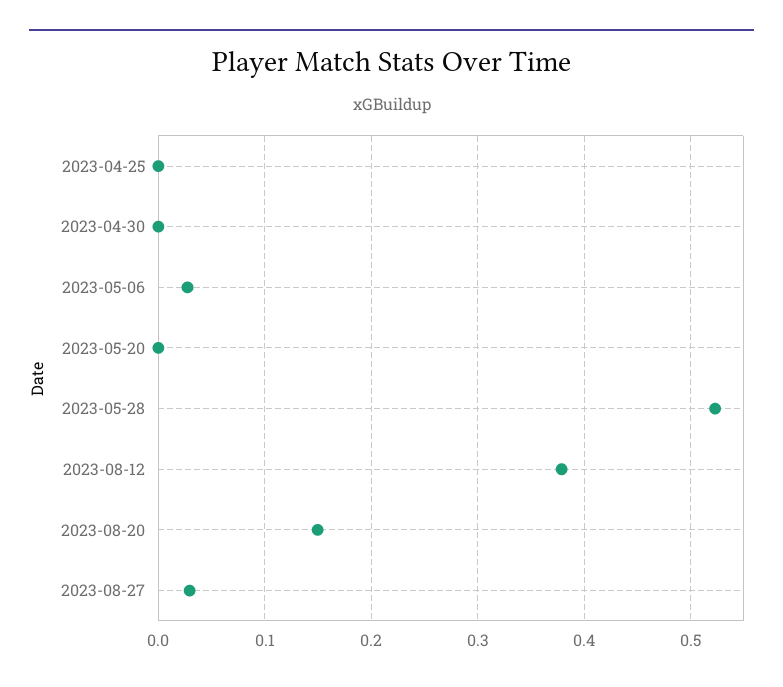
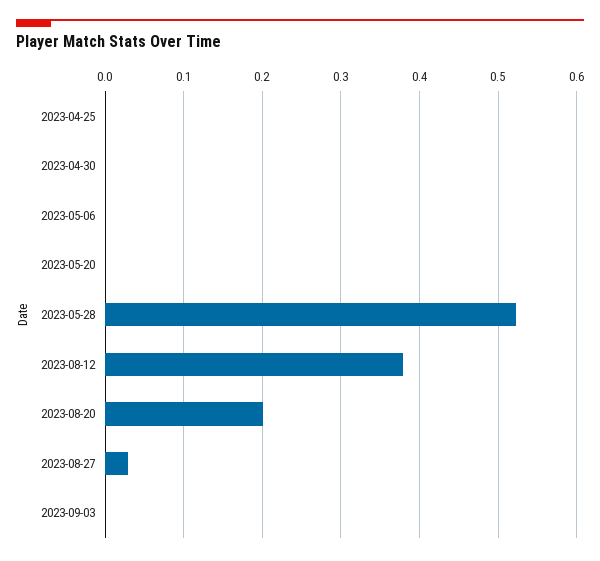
2023-05-06: 0.03 -> 0
2023-08-20: 0.15 -> 0.2
2023-09-03: none -> 0

